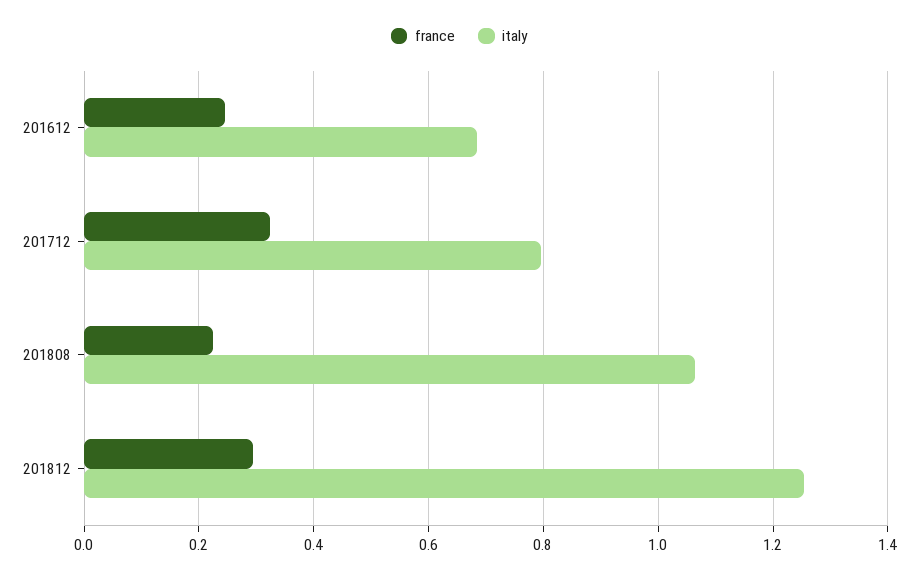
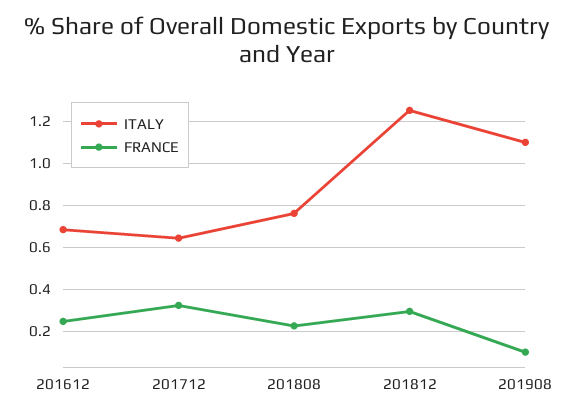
italy, 201712: 0.8 -> 0.65
italy, 201808: 1.06 -> 0.75
italy, 201908: none -> 1.1
france, 201908: none -> 0.1

